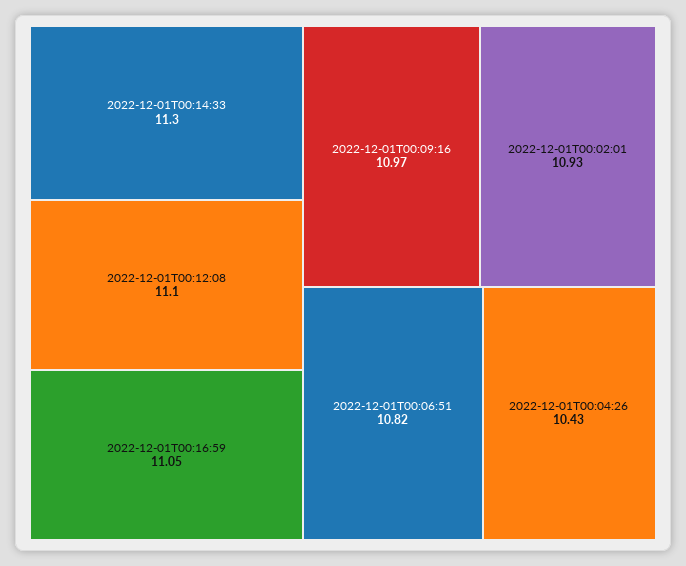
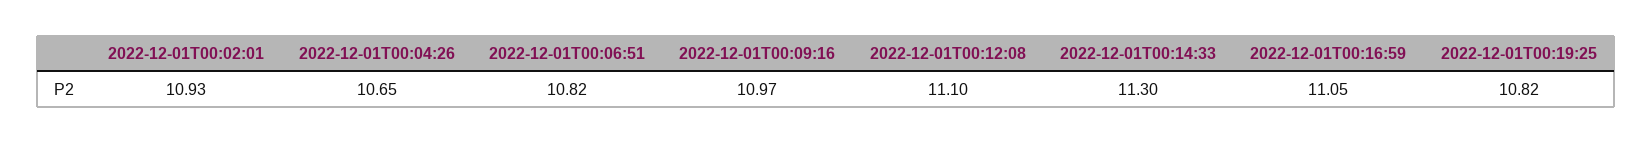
2022-12-01T00:04:26: 10.43 -> 10.65
2022-12-01T00:19:25: none -> 10.82

